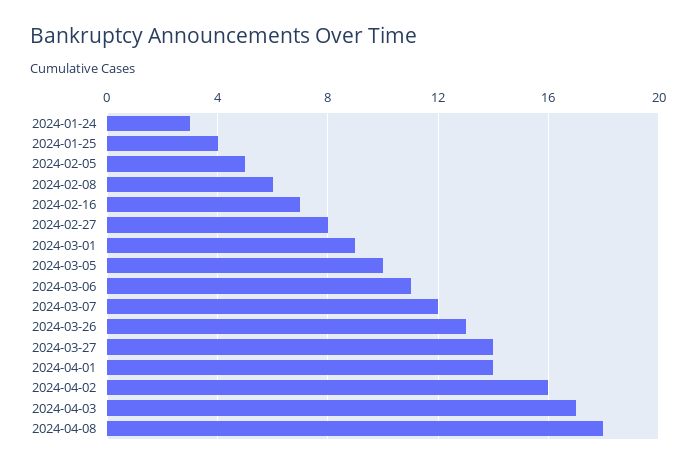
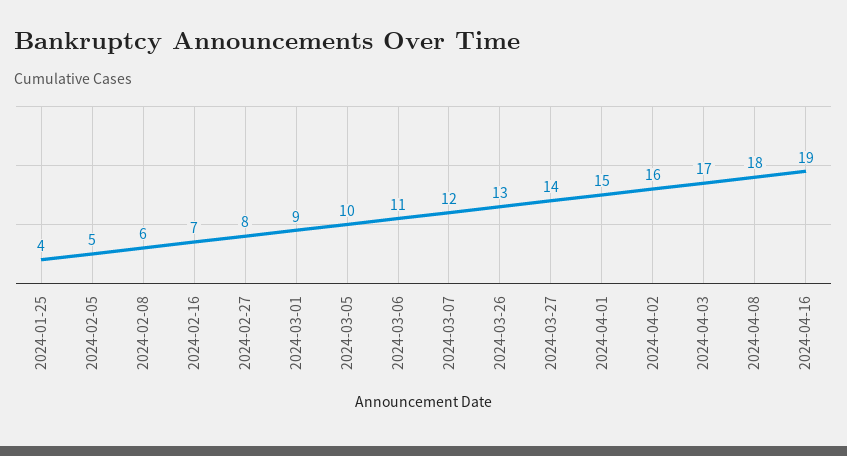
2024-01-24: 3 -> none
2024-04-01: 14 -> 15
2024-04-16: none -> 19

